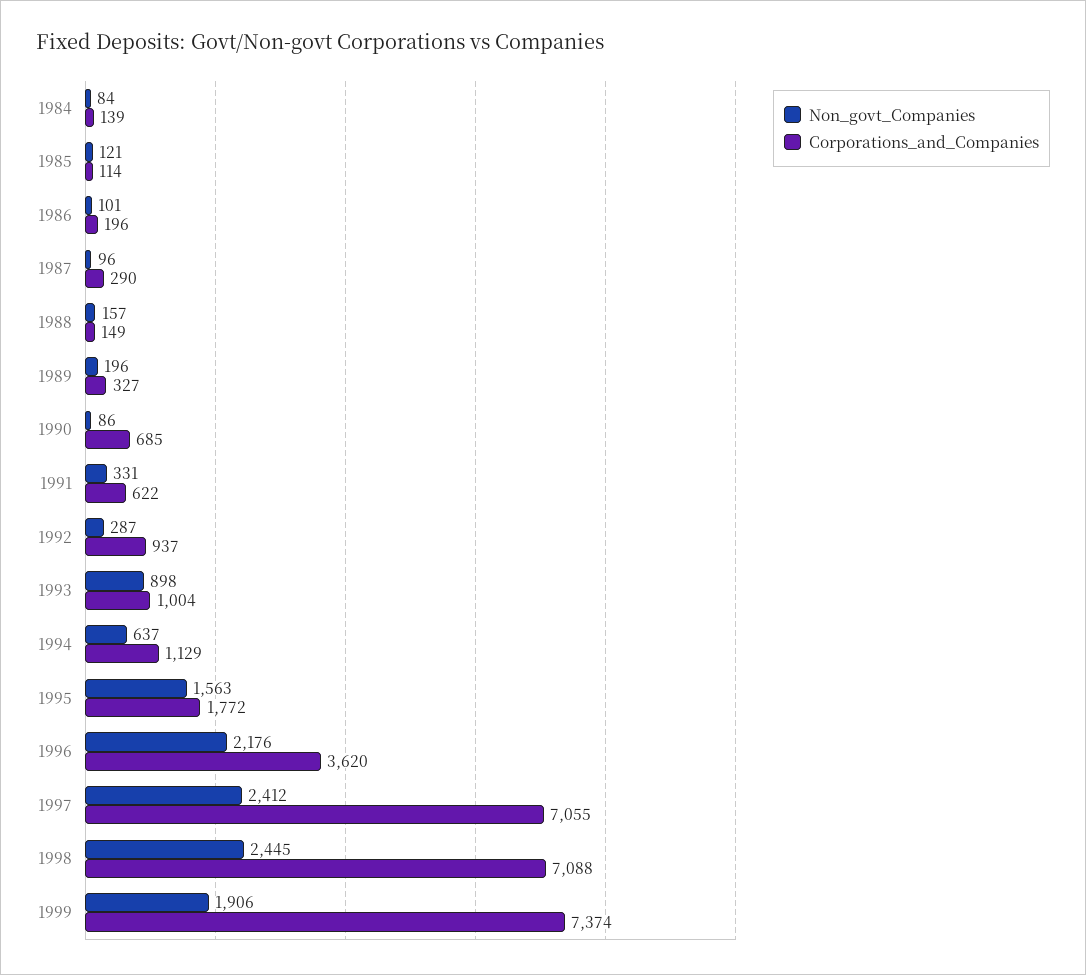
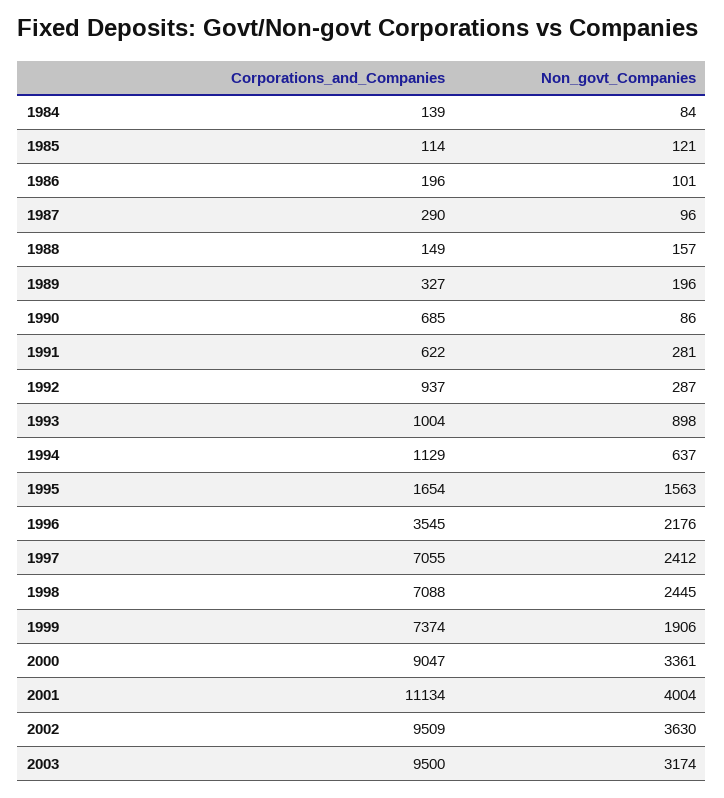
Non_govt_Companies, 1991: 331 -> 281
Corporations_and_Companies, 1995: 1772 -> 1654
Corporations_and_Companies, 1996: 3620 -> 3545
Corporations_and_Companies, 2000: none -> 9047
Non_govt_Companies, 2000: none -> 3361
Corporations_and_Companies, 2001: none -> 11134
Non_govt_Companies, 2001: none -> 4004
Corporations_and_Companies, 2002: none -> 9509
Non_govt_Companies, 2002: none -> 3630
Corporations_and_Companies, 2003: none -> 9500
Non_govt_Companies, 2003: none -> 3174

